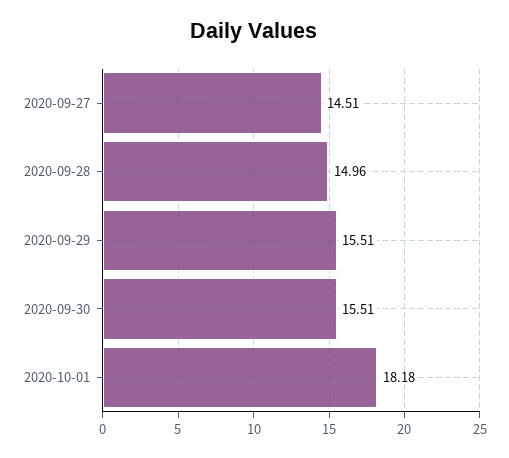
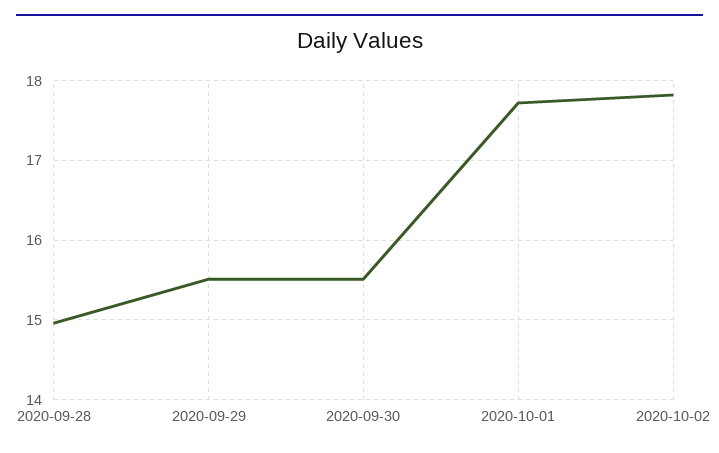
2020-09-27: 14.51 -> none
2020-10-01: 18.18 -> 17.7
2020-10-02: none -> 17.8

